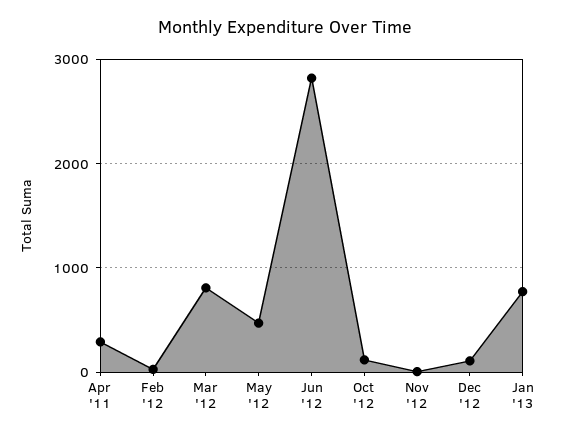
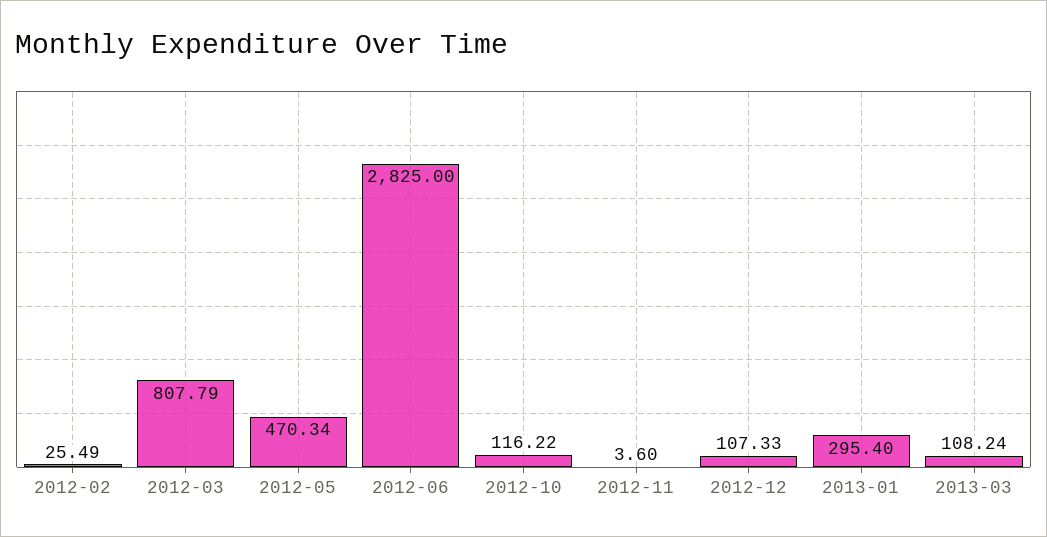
Apr '11: 300 -> none
Jan '13: 800 -> 295.4
2013-03: none -> 108.24

